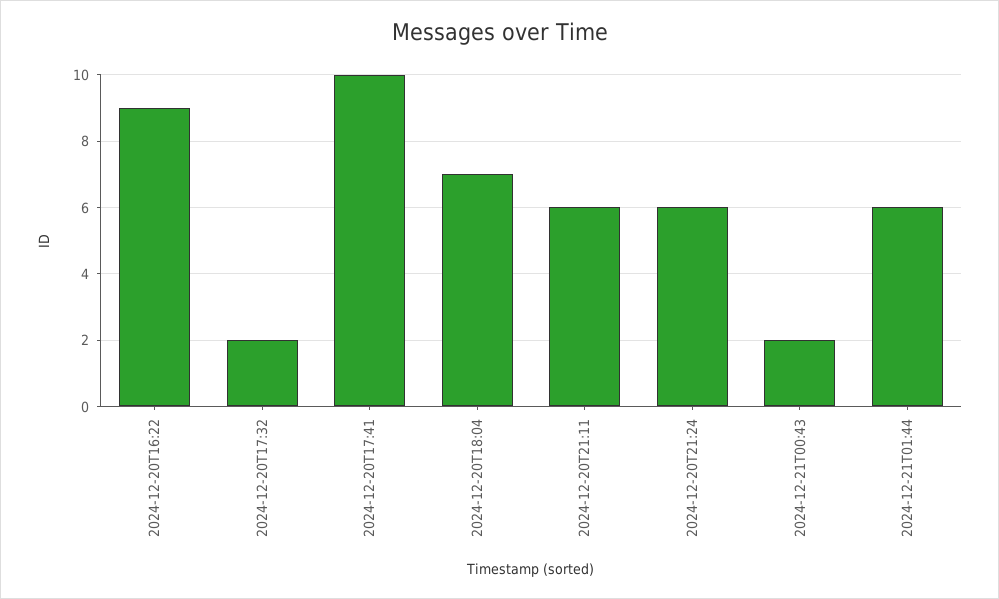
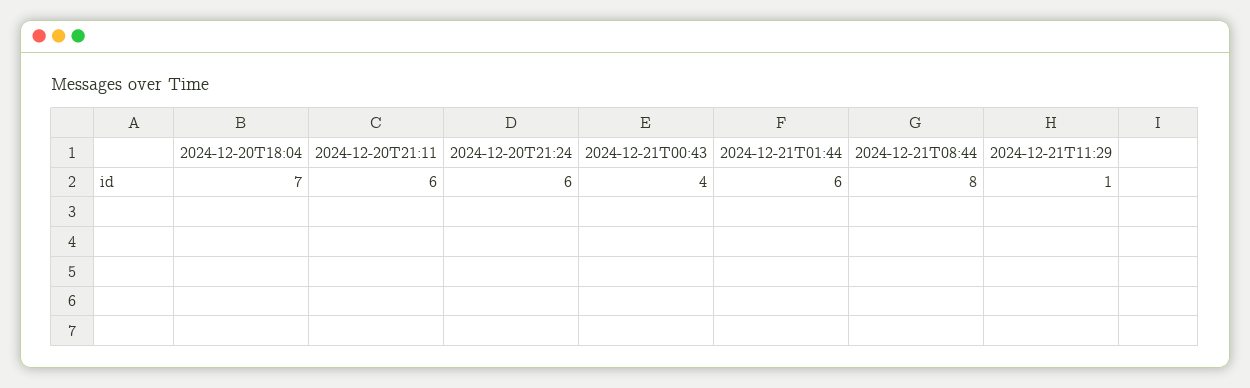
2024-12-20T16:22: 9 -> none
2024-12-20T17:32: 2 -> none
2024-12-20T17:41: 10 -> none
2024-12-21T00:43: 2 -> 4
2024-12-21T08:44: none -> 8
2024-12-21T11:29: none -> 1

